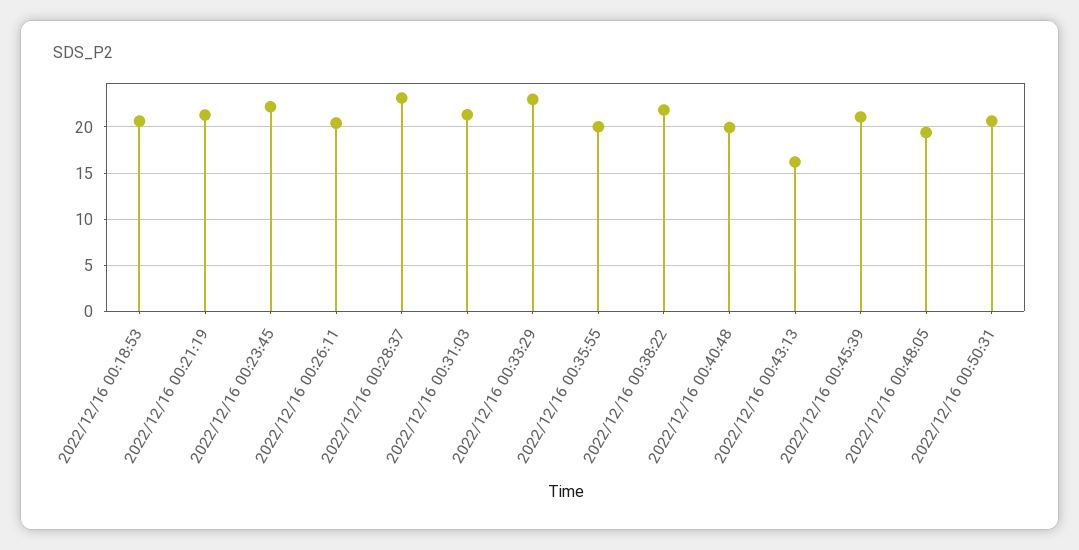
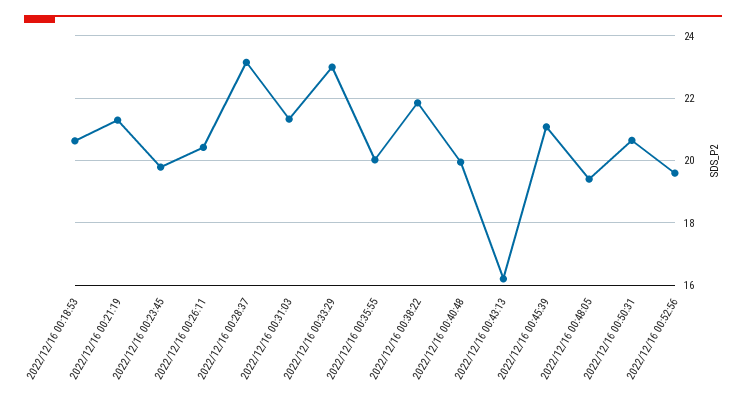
2022/12/16 00:23:45: 22 -> 19.8
2022/12/16 00:52:56: none -> 19.6

